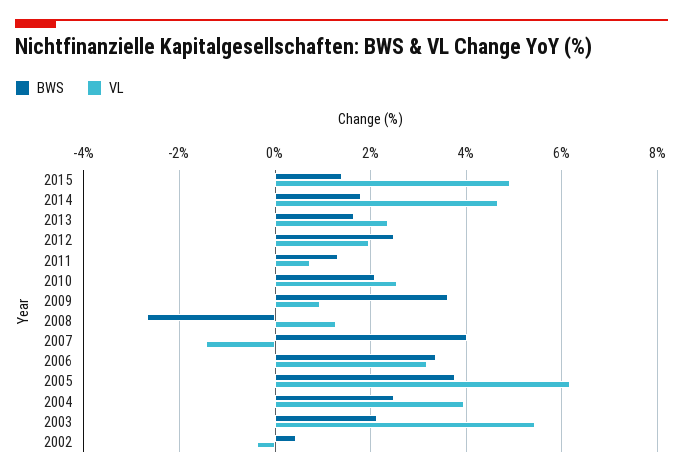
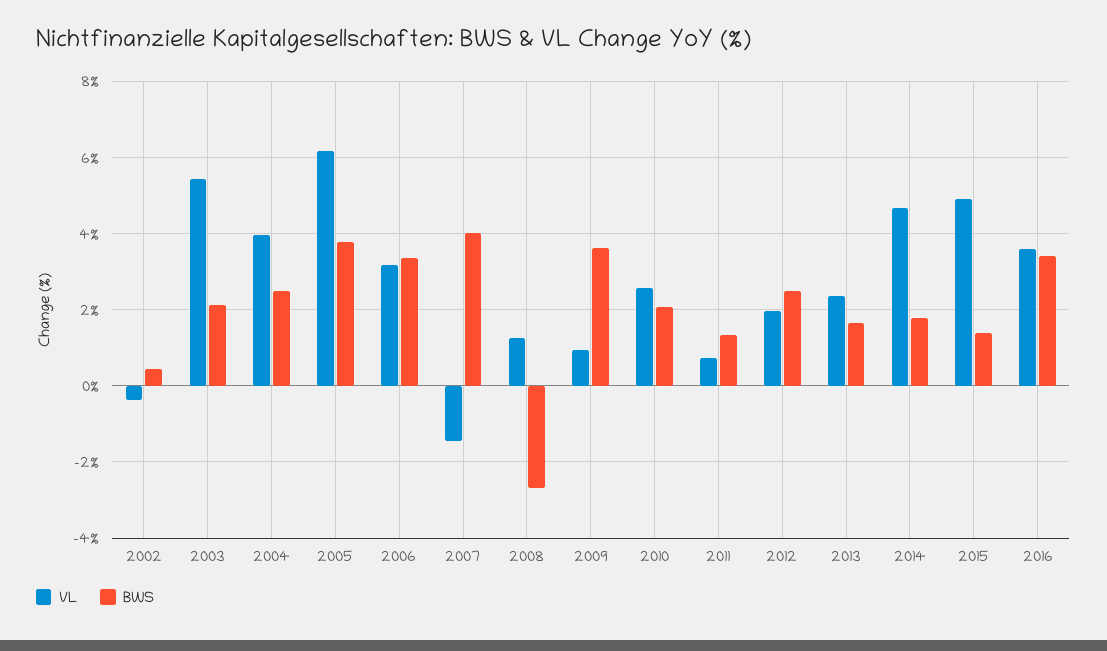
VL, 2016: none -> 3.6
BWS, 2016: none -> 3.4

